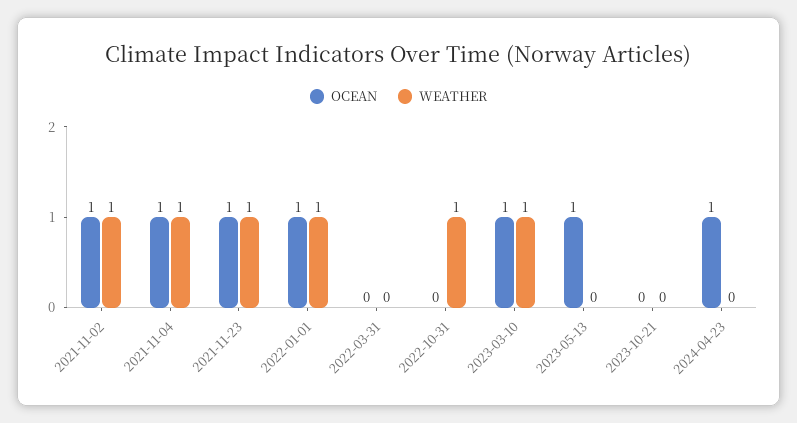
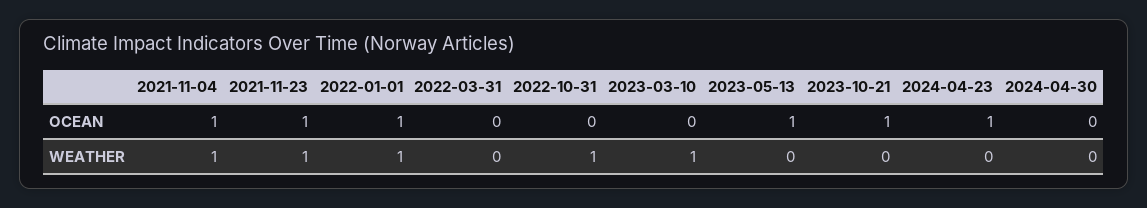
OCEAN, 2021-11-02: 1 -> none
WEATHER, 2021-11-02: 1 -> none
OCEAN, 2023-03-10: 1 -> 0
OCEAN, 2023-10-21: 0 -> 1
OCEAN, 2024-04-30: none -> 0
WEATHER, 2024-04-30: none -> 0

